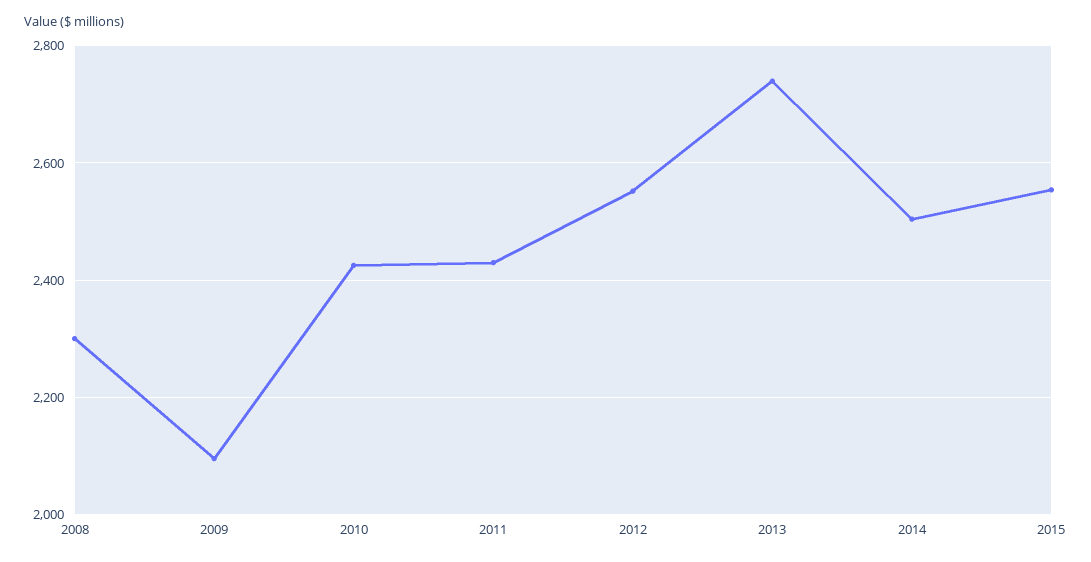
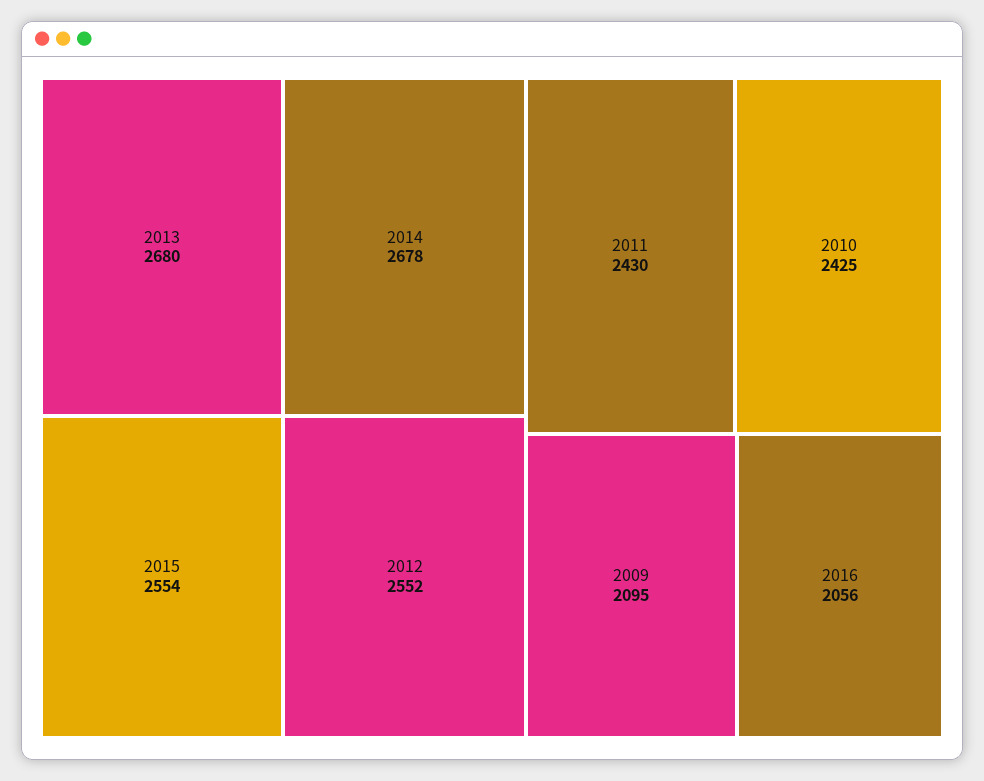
2008: 2300 -> none
2013: 2740 -> 2680
2014: 2500 -> 2678
2016: none -> 2056

